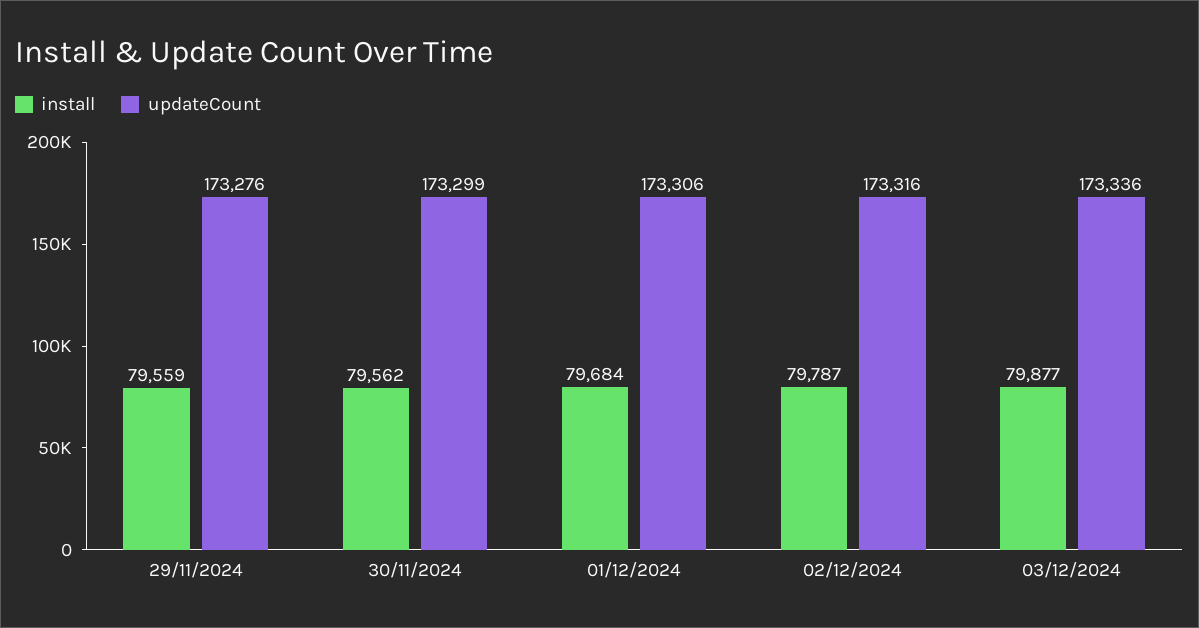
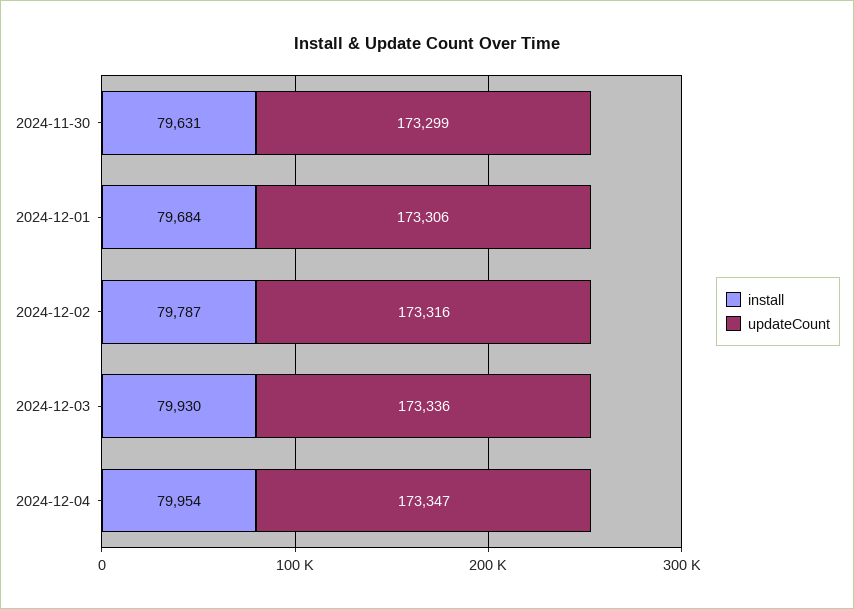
install, 29/11/2024: 79559 -> none
updateCount, 29/11/2024: 173276 -> none
install, 30/11/2024: 79562 -> 79631
install, 03/12/2024: 79877 -> 79930
install, 2024-12-04: none -> 79954
updateCount, 2024-12-04: none -> 173347

